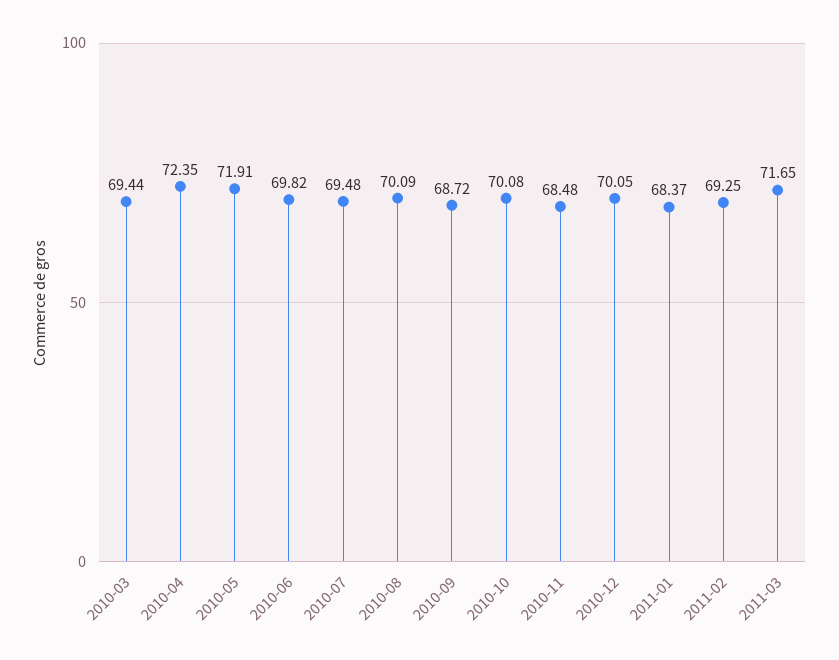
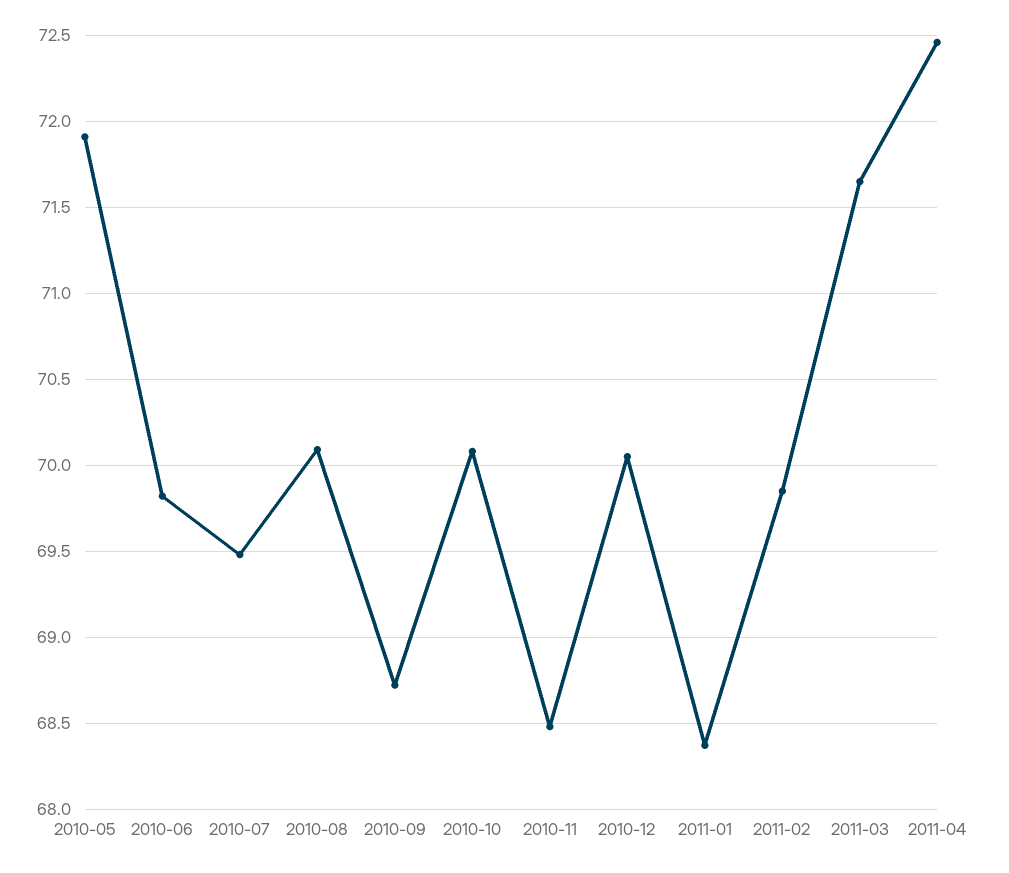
2010-03: 69.44 -> none
2010-04: 72.35 -> none
2011-02: 69.25 -> 69.85
2011-04: none -> 72.45

